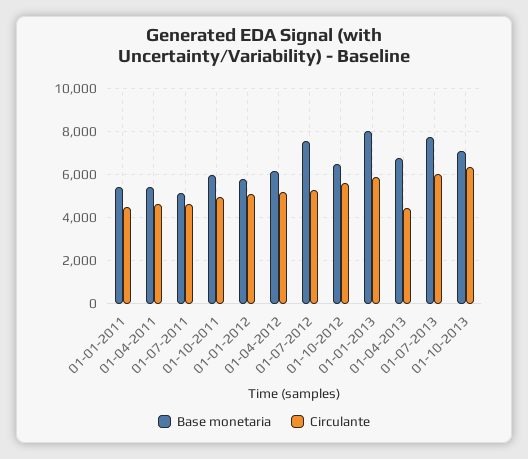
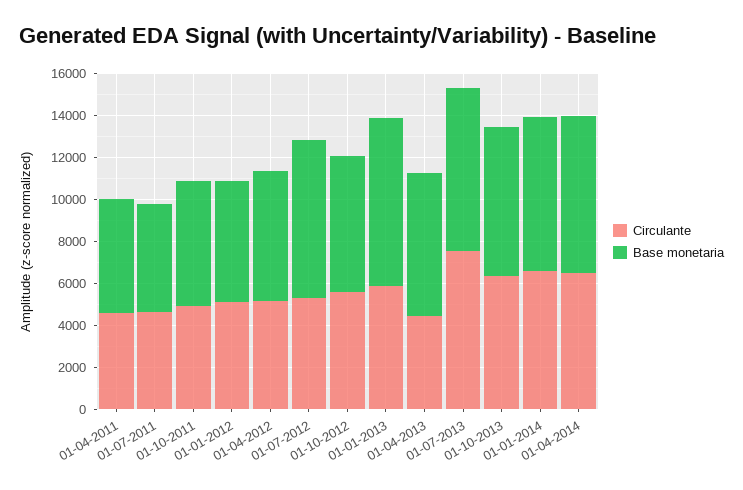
Base monetaria, 01-01-2011: 5500 -> none
Circulante, 01-01-2011: 4500 -> none
Circulante, 01-07-2013: 6000 -> 7500
Circulante, 01-01-2014: none -> 6500
Base monetaria, 01-01-2014: none -> 7500
Circulante, 01-04-2014: none -> 6500
Base monetaria, 01-04-2014: none -> 7500

